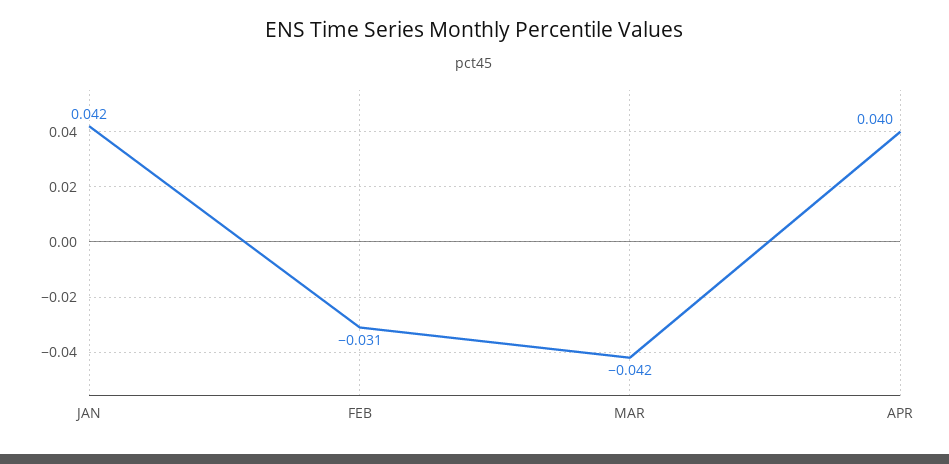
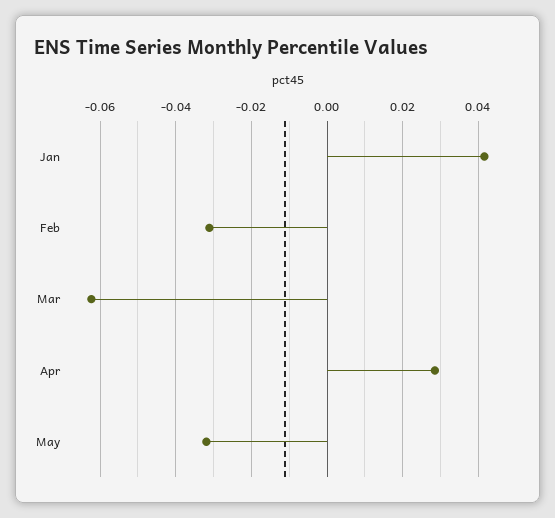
MAR: -0.042 -> -0.062
APR: 0.04 -> 0.028
May: none -> -0.032

